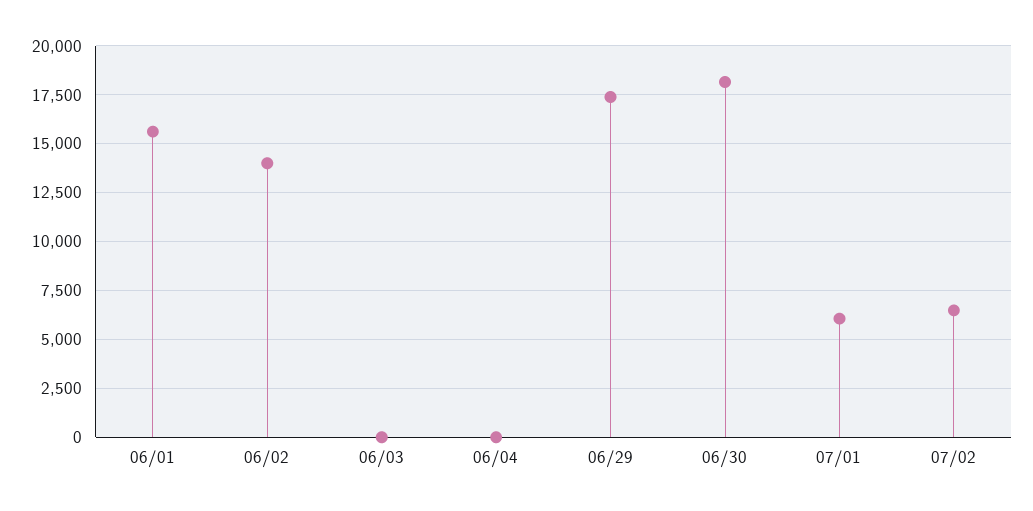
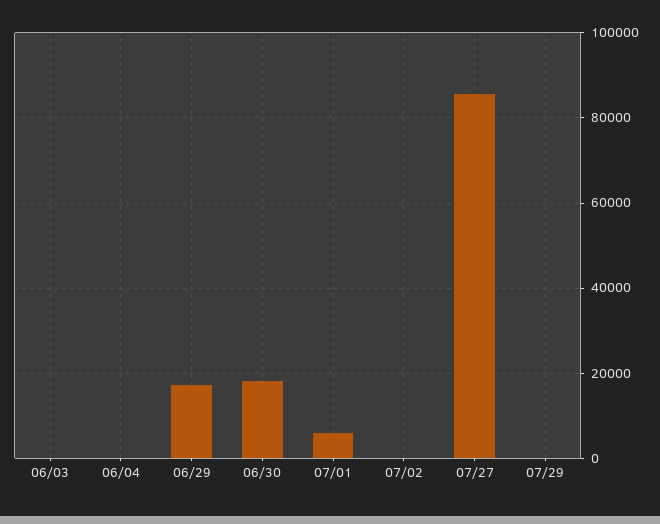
06/01: 15500 -> none
06/02: 14000 -> none
07/02: 6500 -> 0
07/27: none -> 86000
07/29: none -> 0

